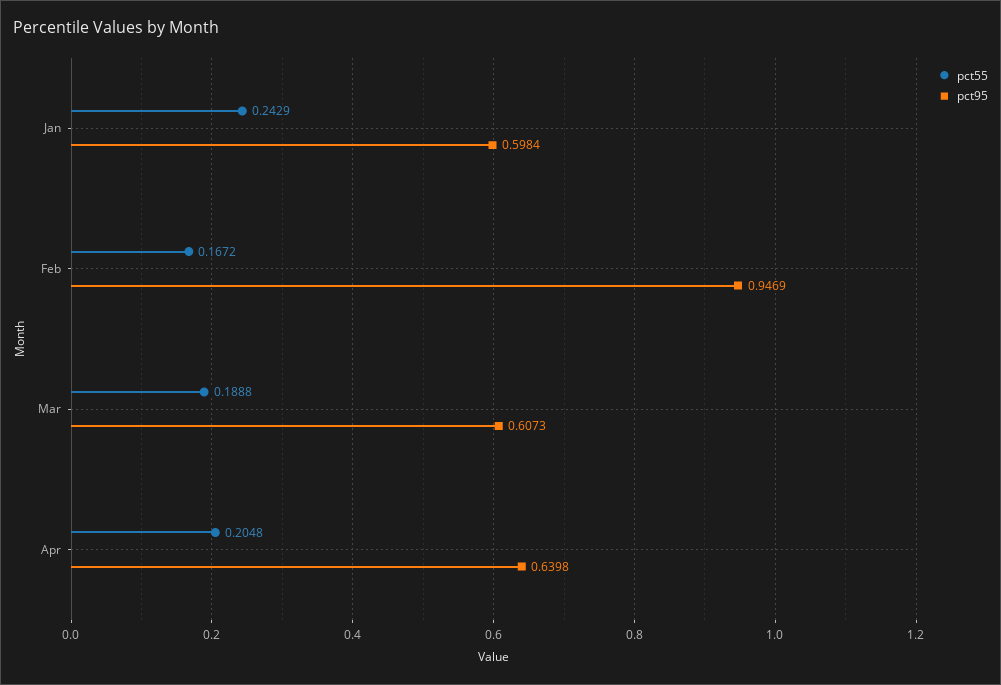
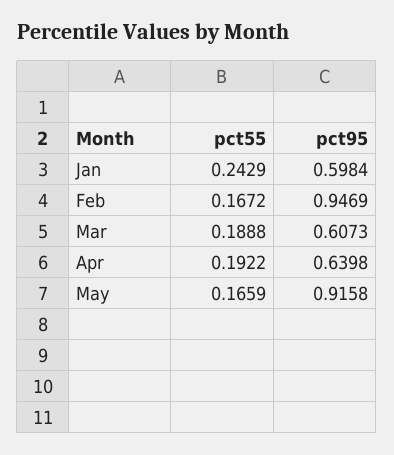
pct55, Apr: 0.2048 -> 0.1922
pct55, May: none -> 0.1659
pct95, May: none -> 0.9158

